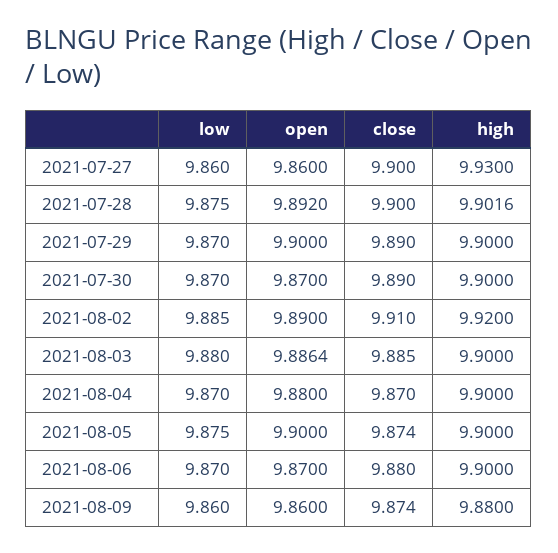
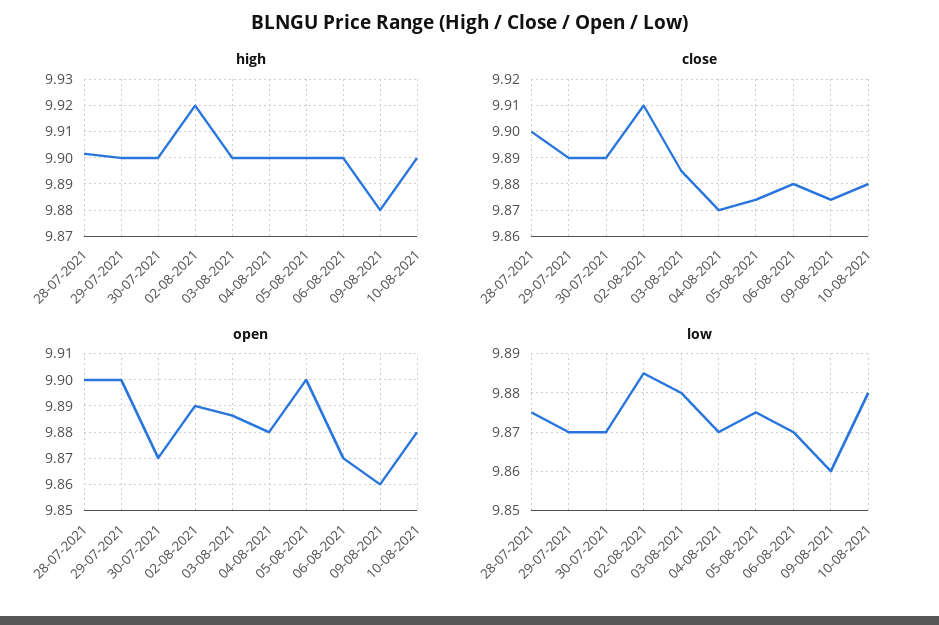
low, 2021-07-27: 9.86 -> none
open, 2021-07-27: 9.86 -> none
close, 2021-07-27: 9.9 -> none
high, 2021-07-27: 9.93 -> none
open, 2021-07-28: 9.892 -> 9.9
high, 10-08-2021: none -> 9.9
close, 10-08-2021: none -> 9.88
open, 10-08-2021: none -> 9.88
low, 10-08-2021: none -> 9.88

